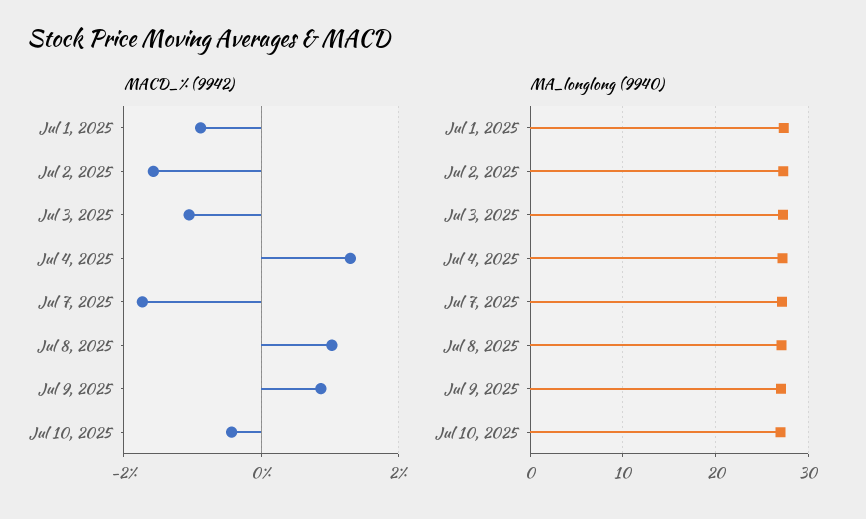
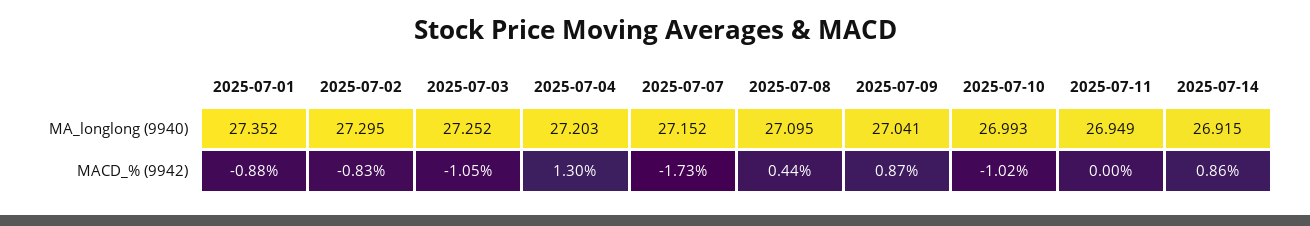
MACD_% (9942), Jul 2, 2025: -1.6 -> -0.83
MACD_% (9942), Jul 8, 2025: 1 -> 0.44
MACD_% (9942), Jul 10, 2025: -0.4 -> -1.02
MA_longlong (9940), 2025-07-11: none -> 26.949
MA_longlong (9940), 2025-07-14: none -> 26.915
MACD_% (9942), 2025-07-11: none -> 0
MACD_% (9942), 2025-07-14: none -> 0.86

